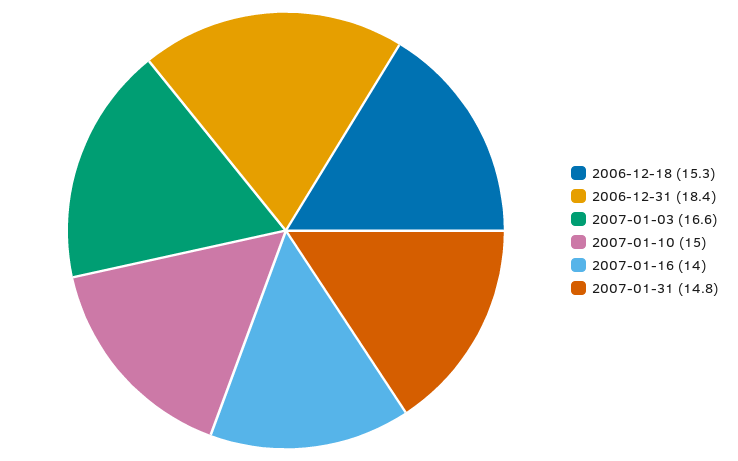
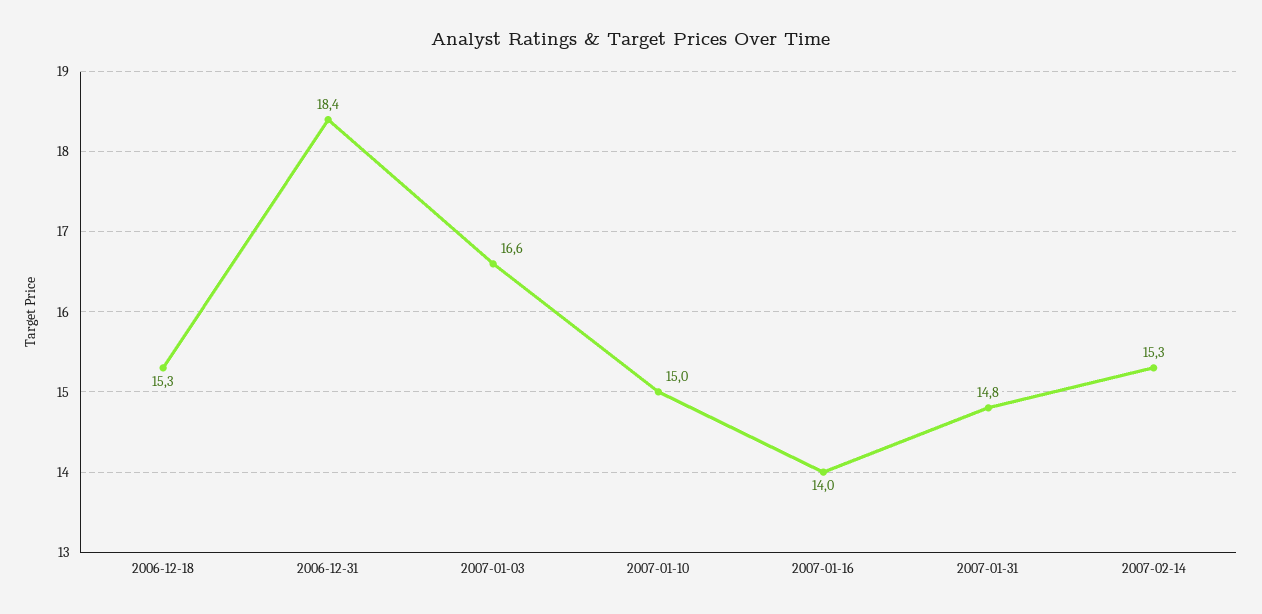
2007-02-14: none -> 15.3

